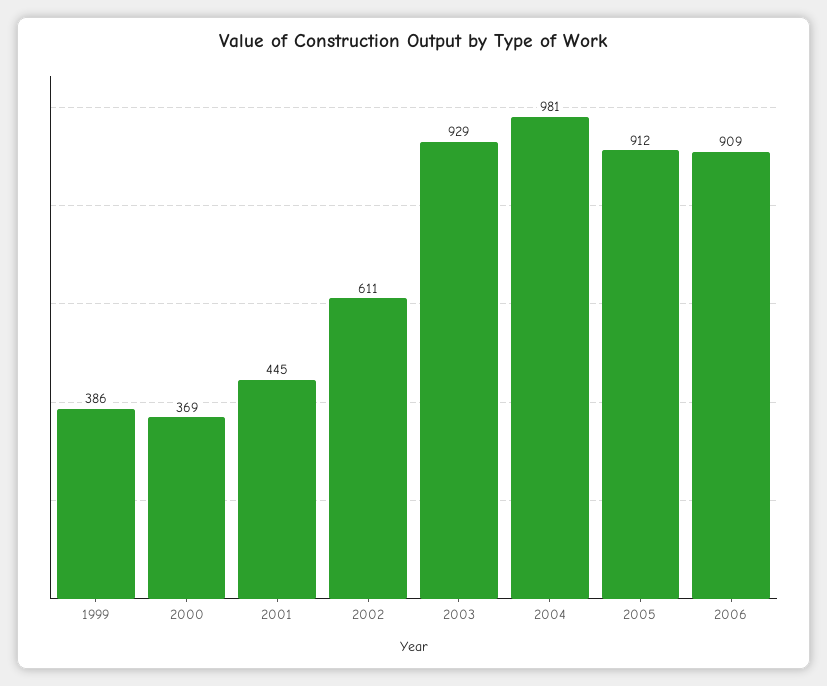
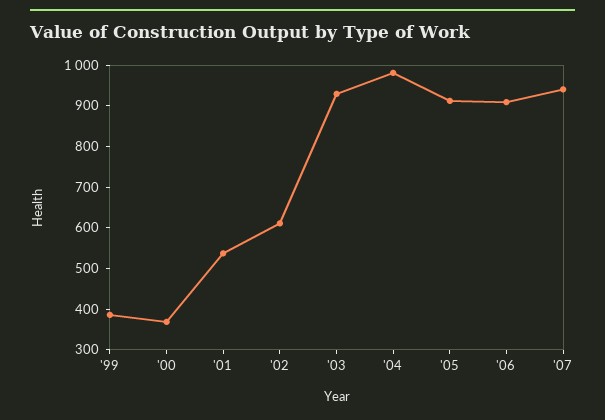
2001: 445 -> 540
'07: none -> 940

